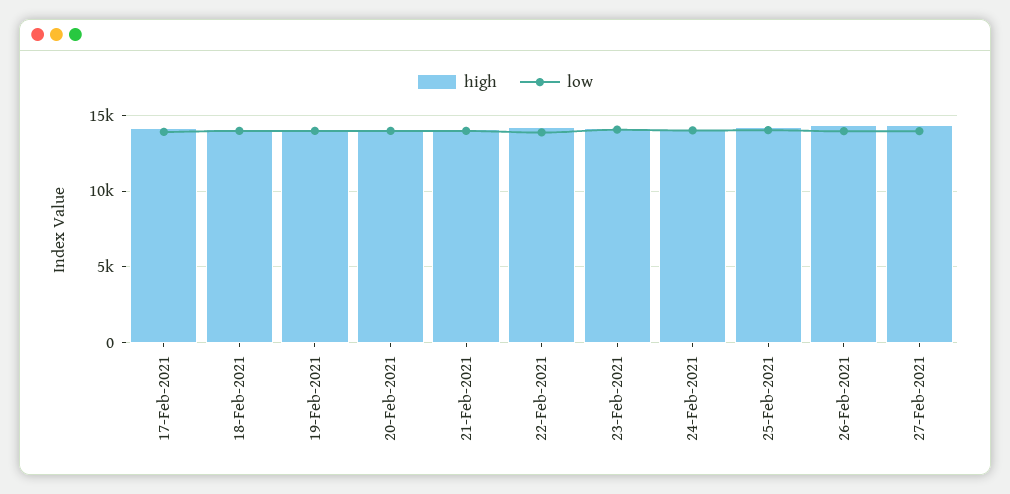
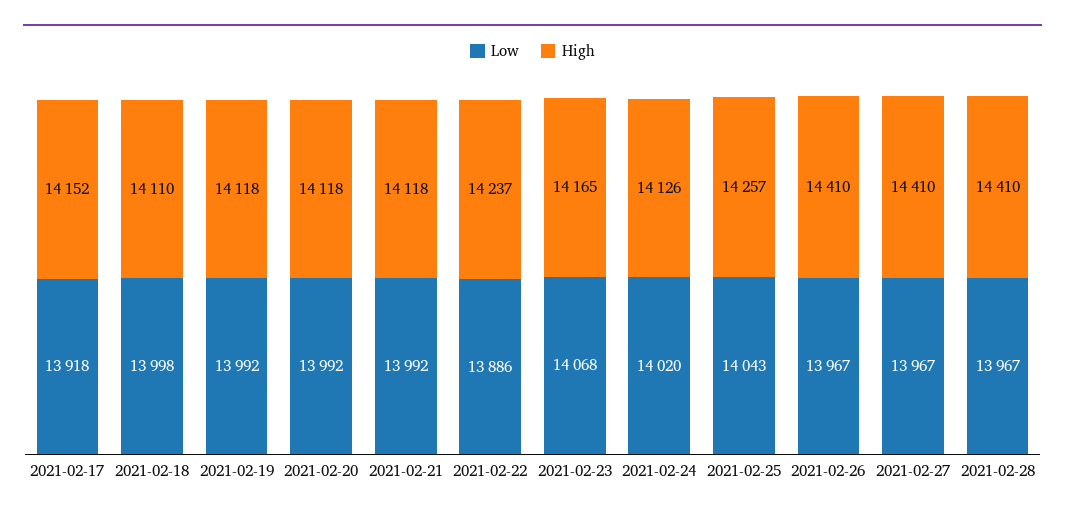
low, 2021-02-28: none -> 13967
high, 2021-02-28: none -> 14410

